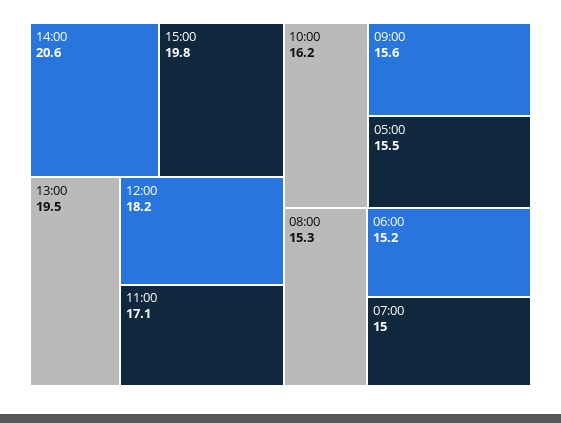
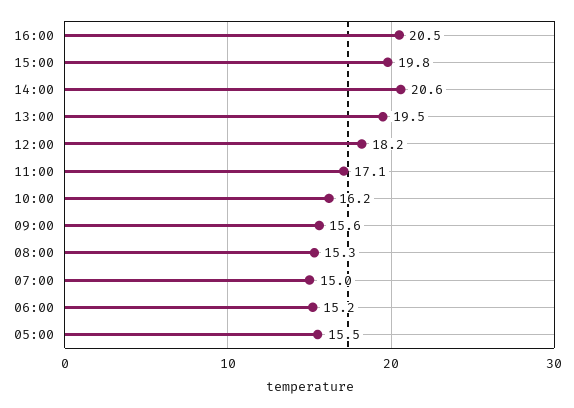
16:00: none -> 20.5

